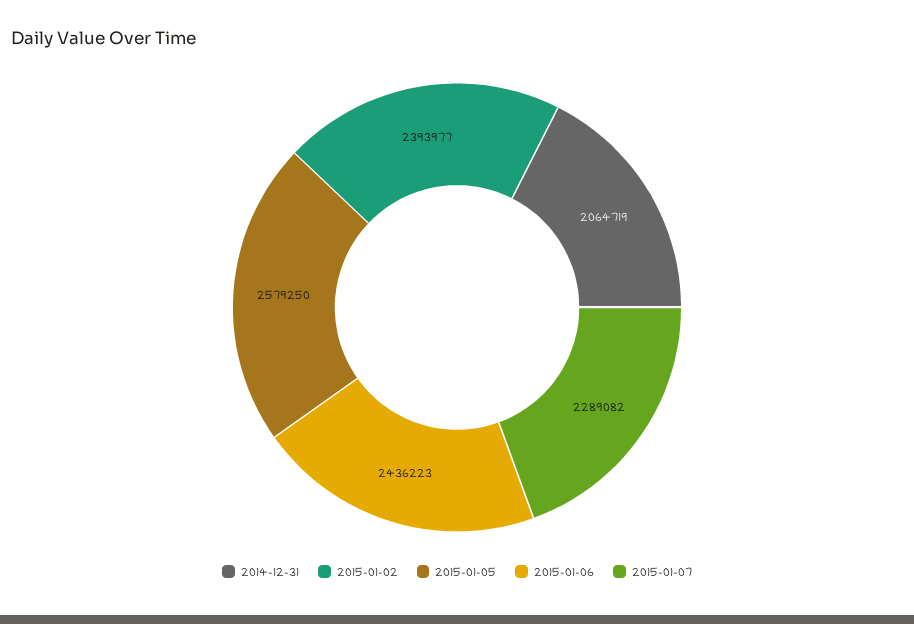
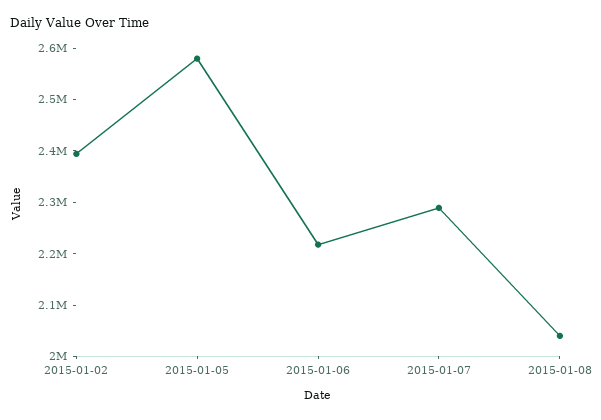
2014-12-31: 2064719 -> none
2015-01-06: 2436223 -> 2220000
2015-01-08: none -> 2040000

